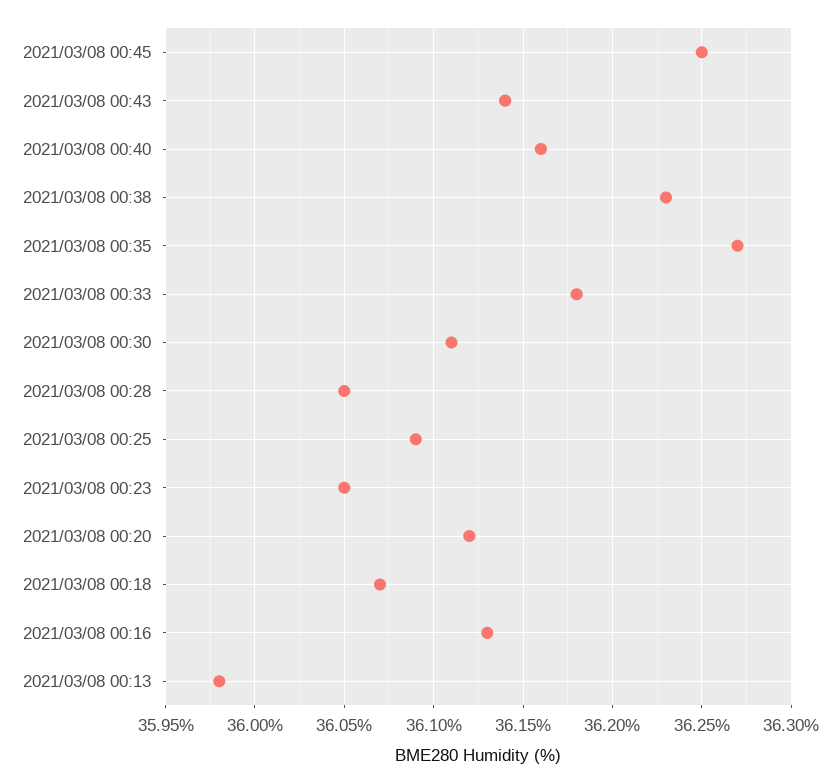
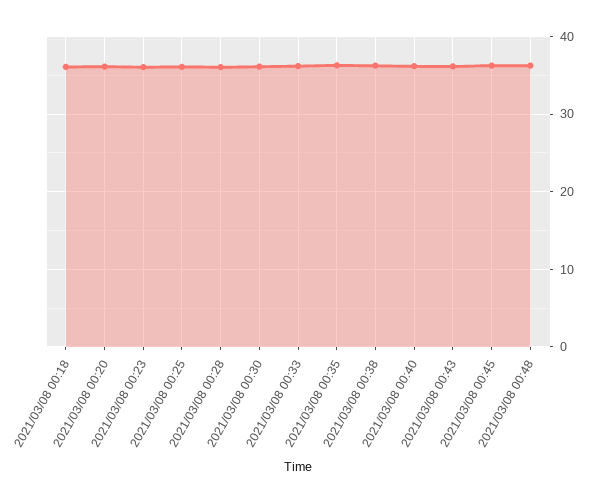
2021/03/08 00:16: 36.13 -> none
2021/03/08 00:13: 35.98 -> none
2021/03/08 00:48: none -> 36

